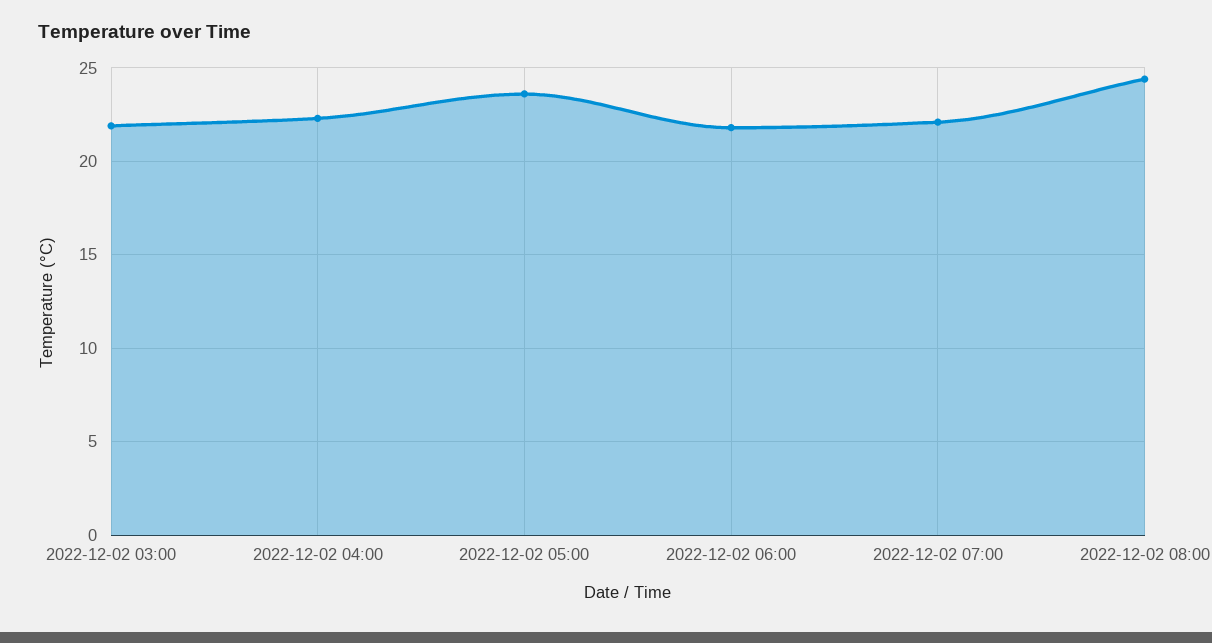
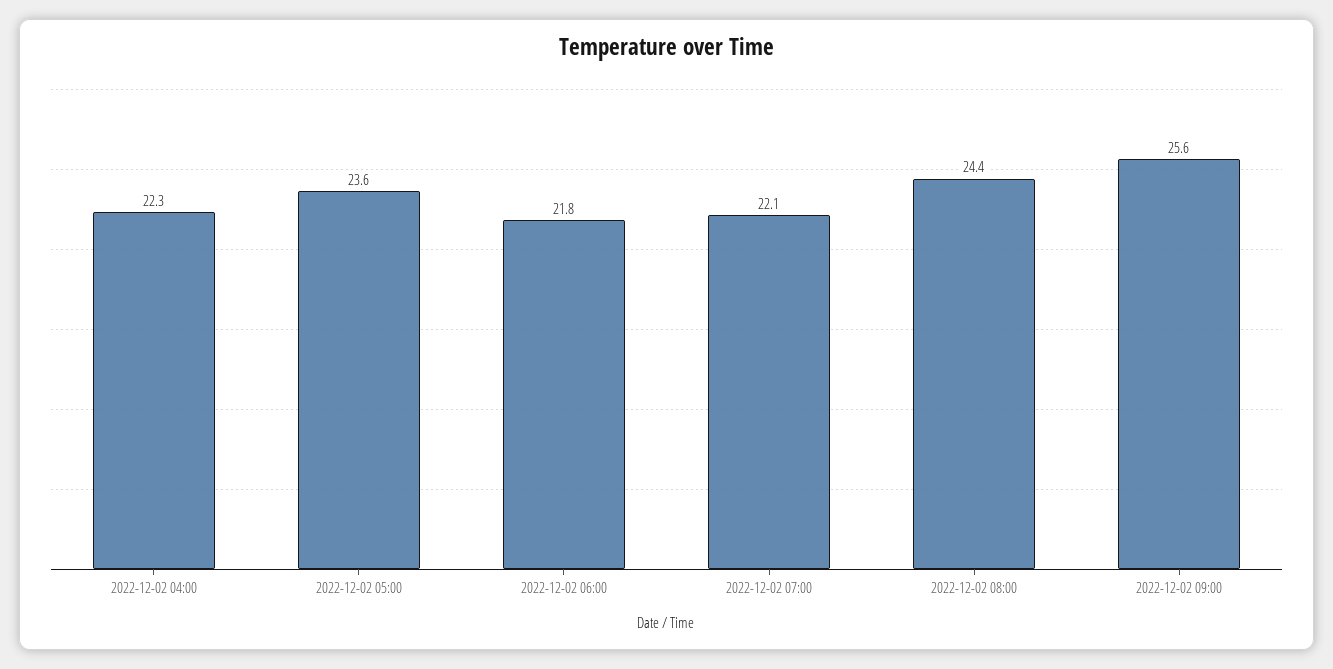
2022-12-02 03:00: 22 -> none
2022-12-02 09:00: none -> 25.6

